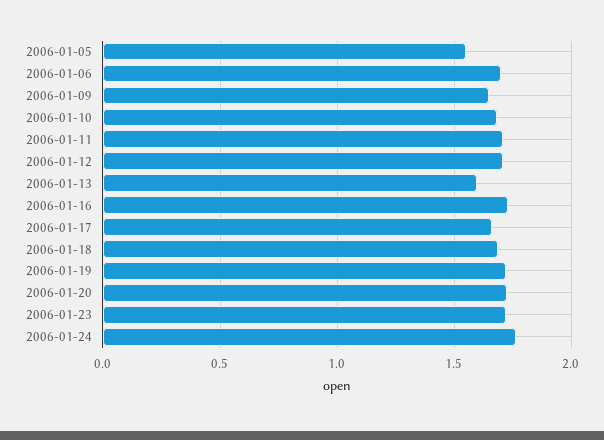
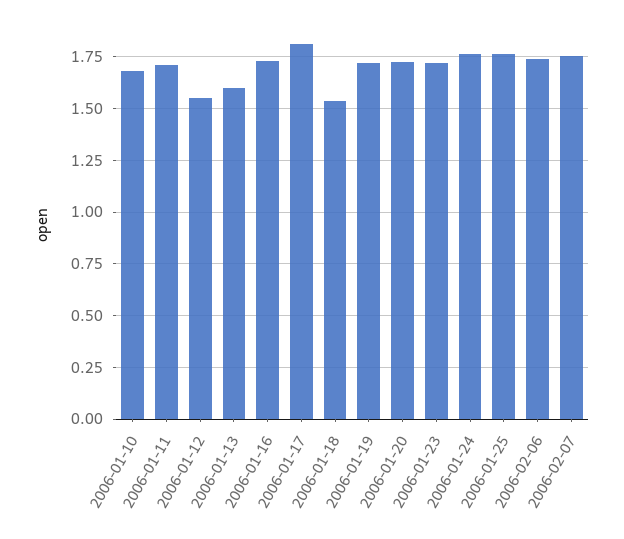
2006-01-05: 1.55 -> none
2006-01-06: 1.7 -> none
2006-01-09: 1.65 -> none
2006-01-12: 1.7 -> 1.55
2006-01-17: 1.65 -> 1.8
2006-01-18: 1.7 -> 1.55
2006-01-25: none -> 1.75
2006-02-06: none -> 1.75
2006-02-07: none -> 1.75

